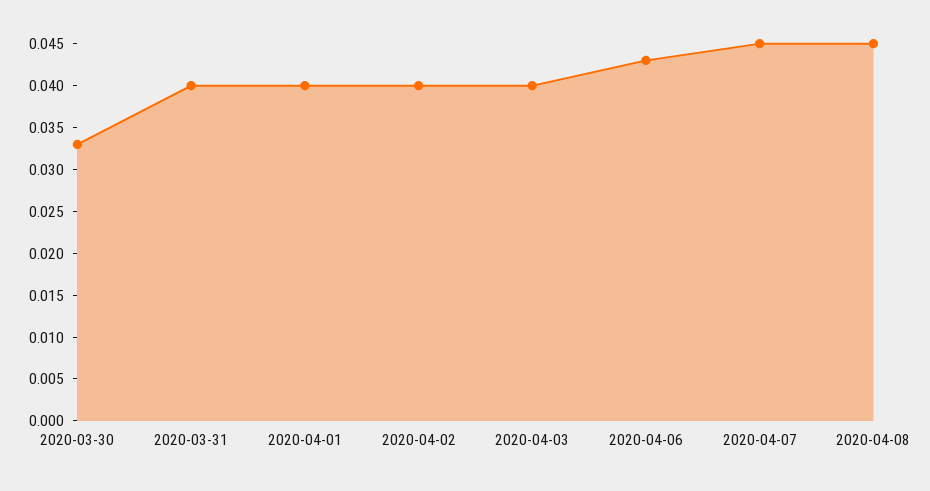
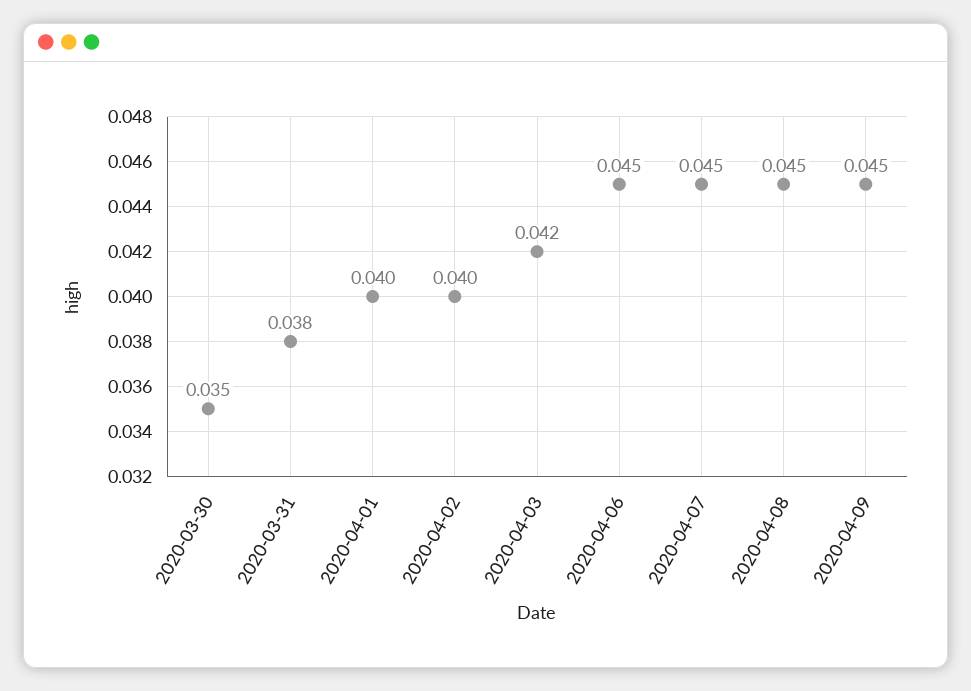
2020-03-30: 0.033 -> 0.035
2020-03-31: 0.04 -> 0.038
2020-04-03: 0.04 -> 0.042
2020-04-06: 0.043 -> 0.045
2020-04-09: none -> 0.045

